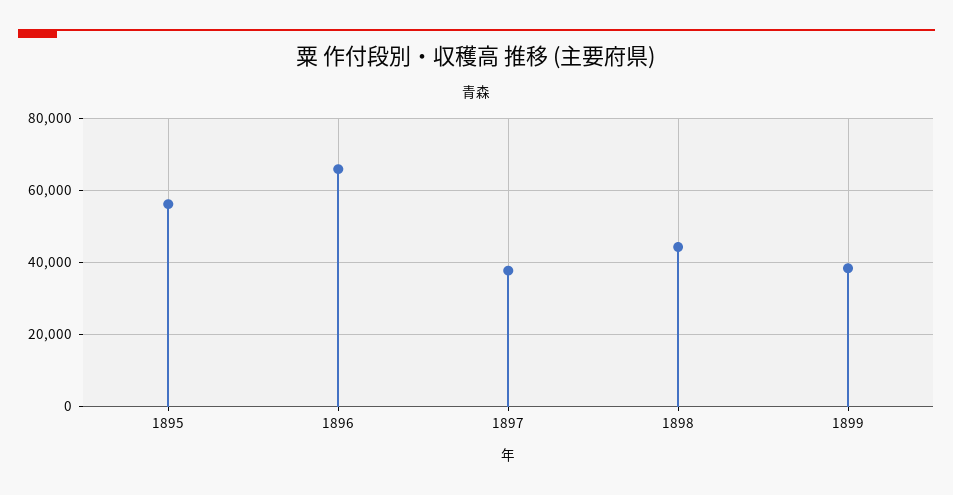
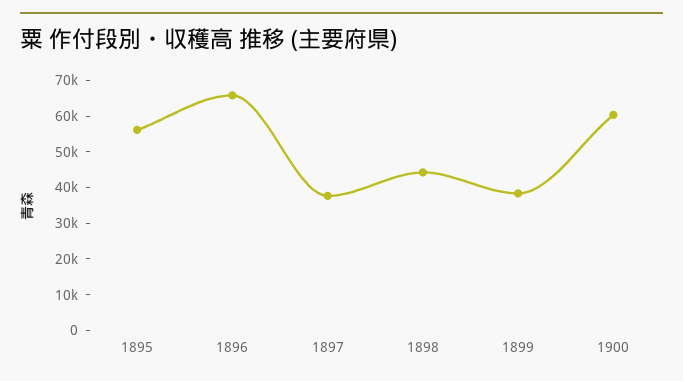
1900: none -> 60000

